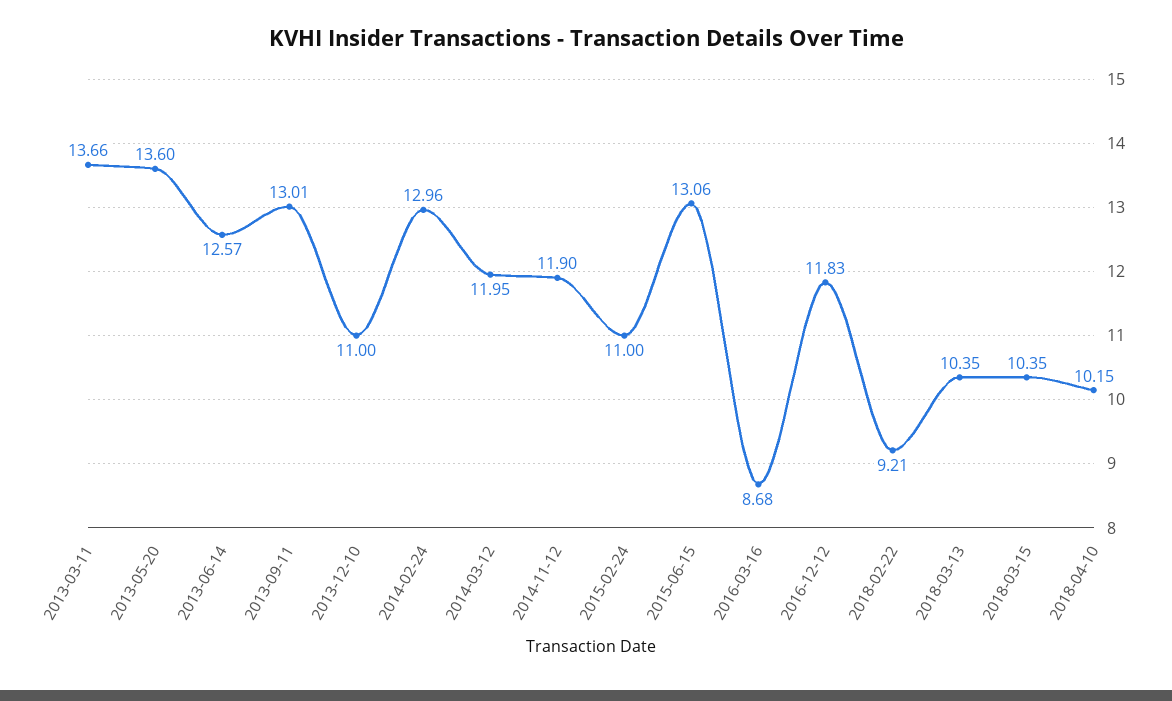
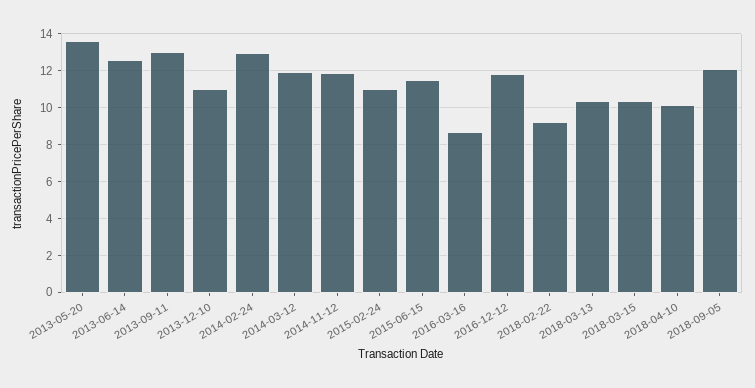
2013-03-11: 13.66 -> none
2015-06-15: 13.06 -> 11.5
2018-09-05: none -> 12

